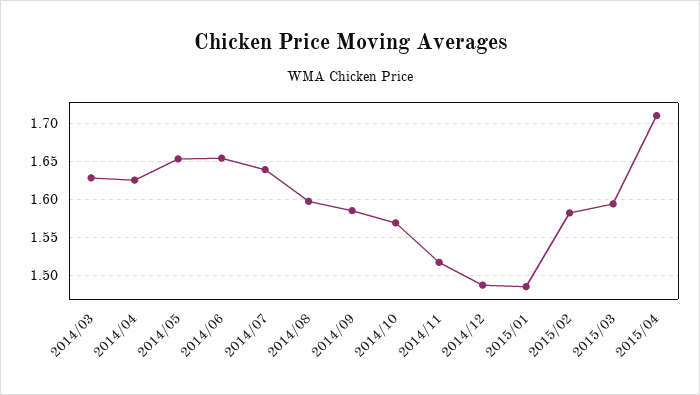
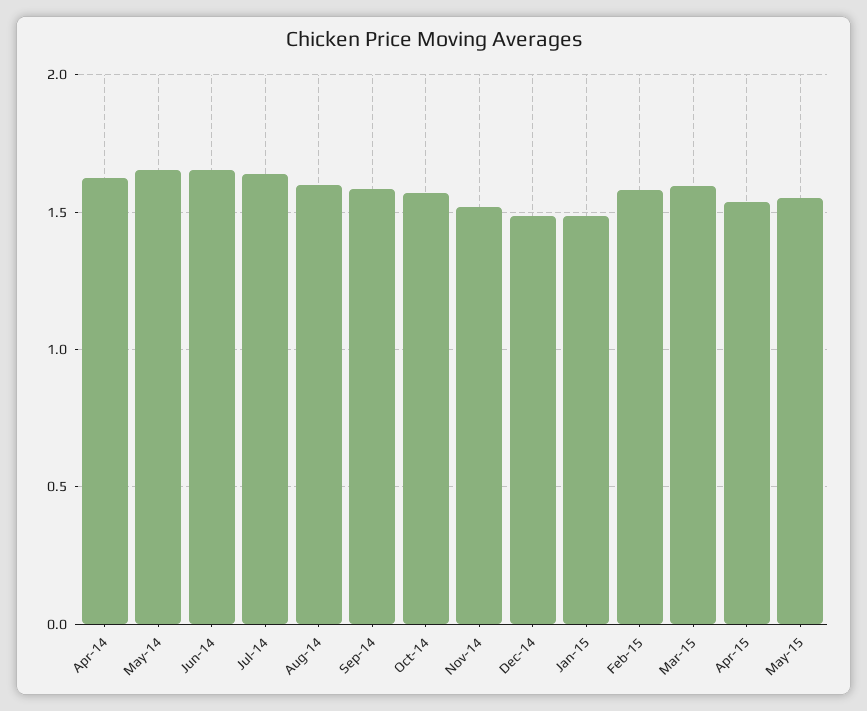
2014/03: 1.63 -> none
2015/04: 1.71 -> 1.55
May-15: none -> 1.55

